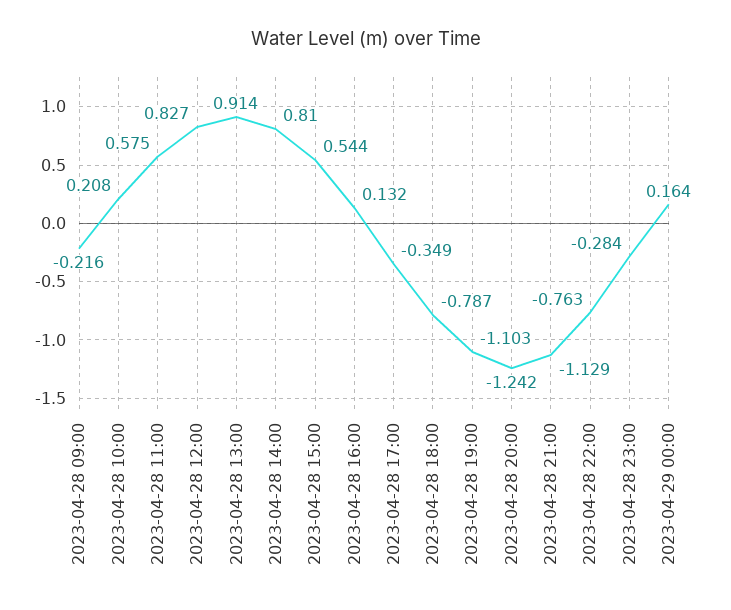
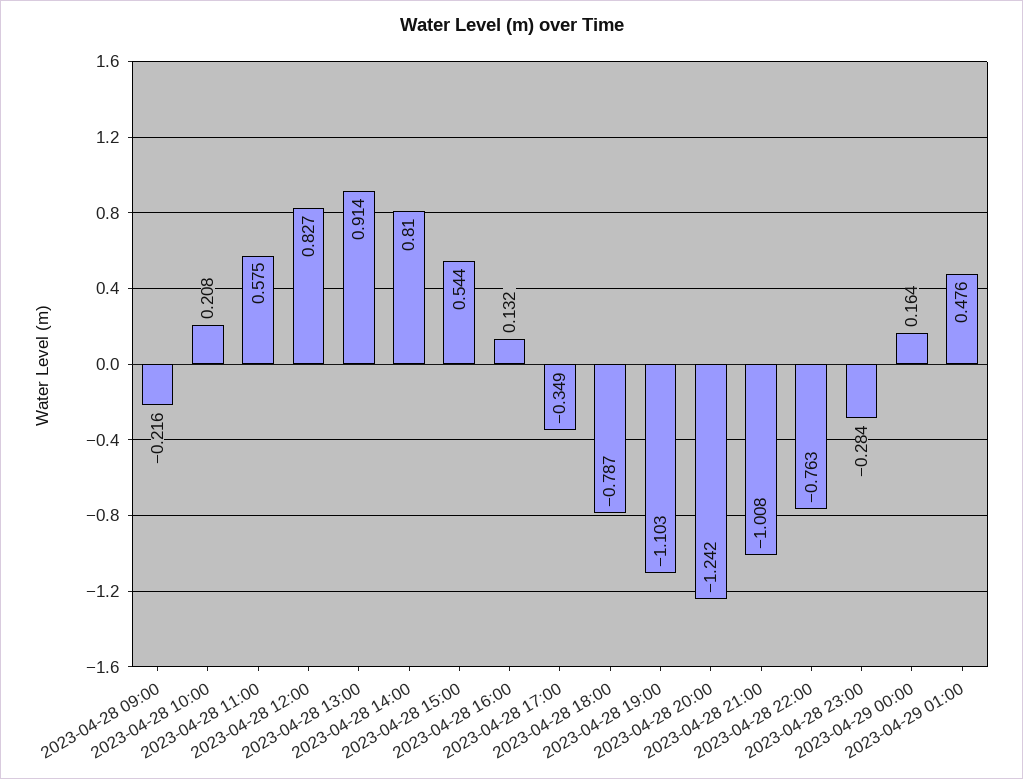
2023-04-28 21:00: -1.129 -> -1.008
2023-04-29 01:00: none -> 0.476

